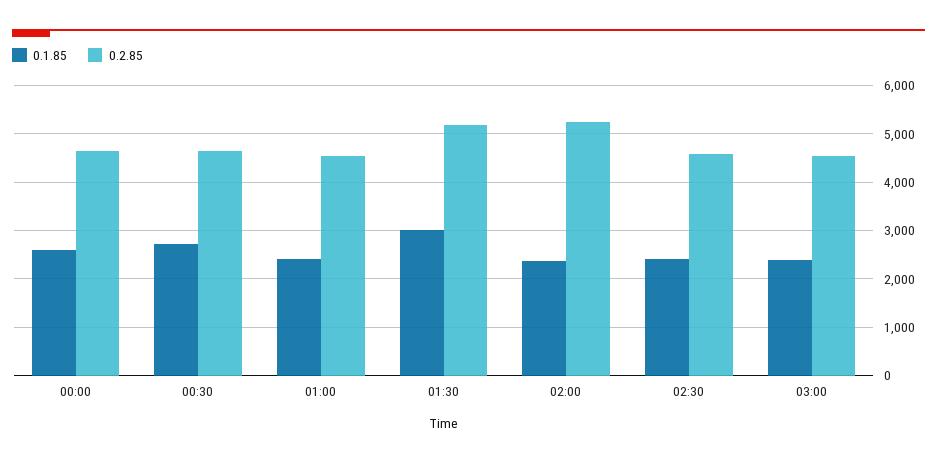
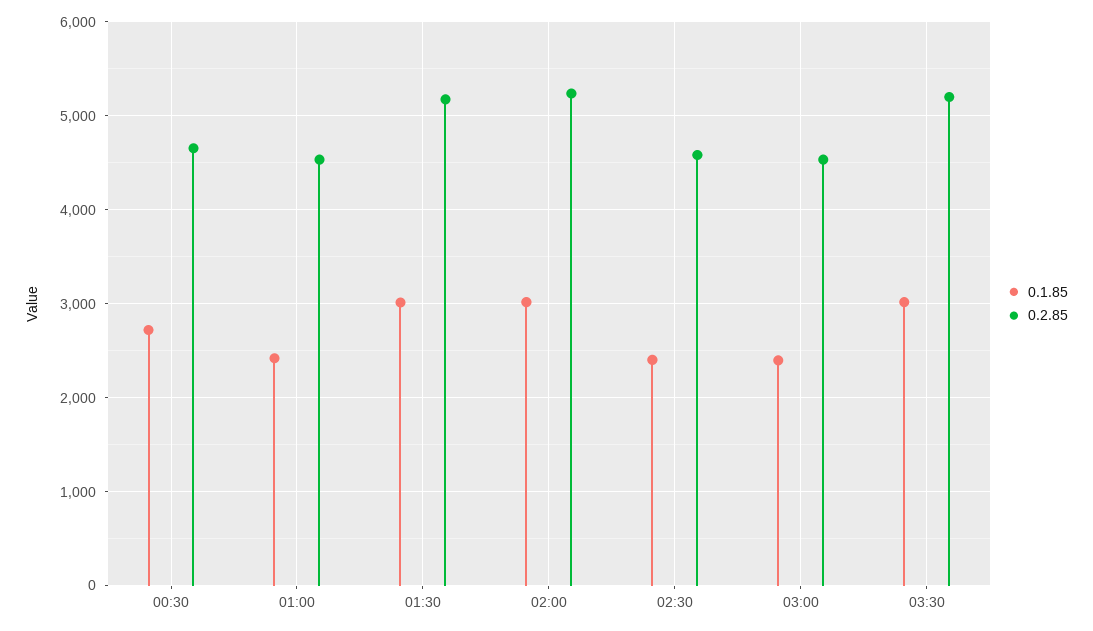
0.1.85, 00:00: 2600 -> none
0.2.85, 00:00: 4600 -> none
0.1.85, 02:00: 2400 -> 3000
0.1.85, 03:30: none -> 3000
0.2.85, 03:30: none -> 5200

